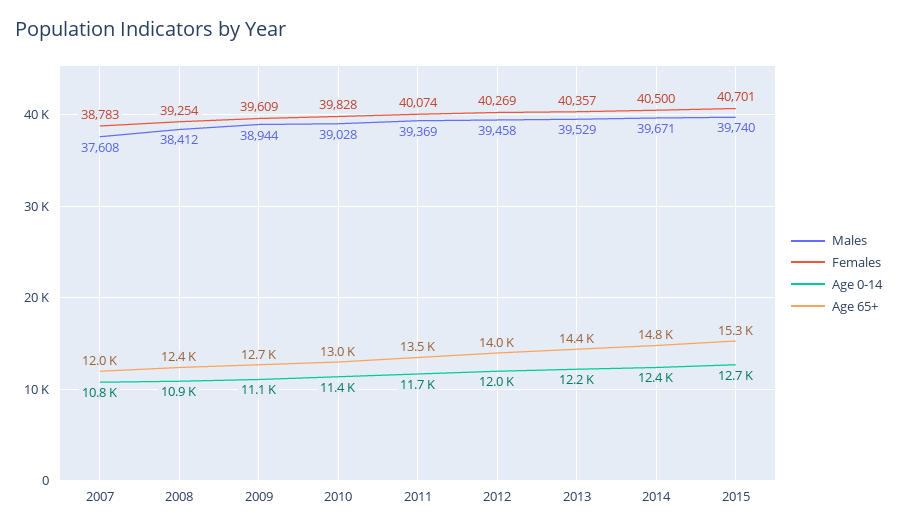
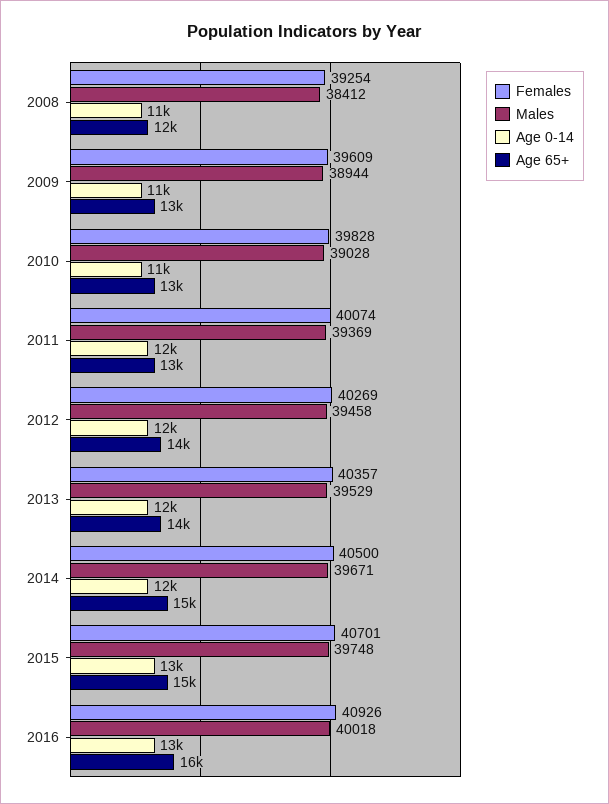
Males, 2007: 37608 -> none
Females, 2007: 38783 -> none
Age 0-14, 2007: 10800 -> none
Age 65+, 2007: 12000 -> none
Males, 2015: 39740 -> 39748
Females, 2016: none -> 40926
Males, 2016: none -> 40018
Age 0-14, 2016: none -> 13000
Age 65+, 2016: none -> 16000

